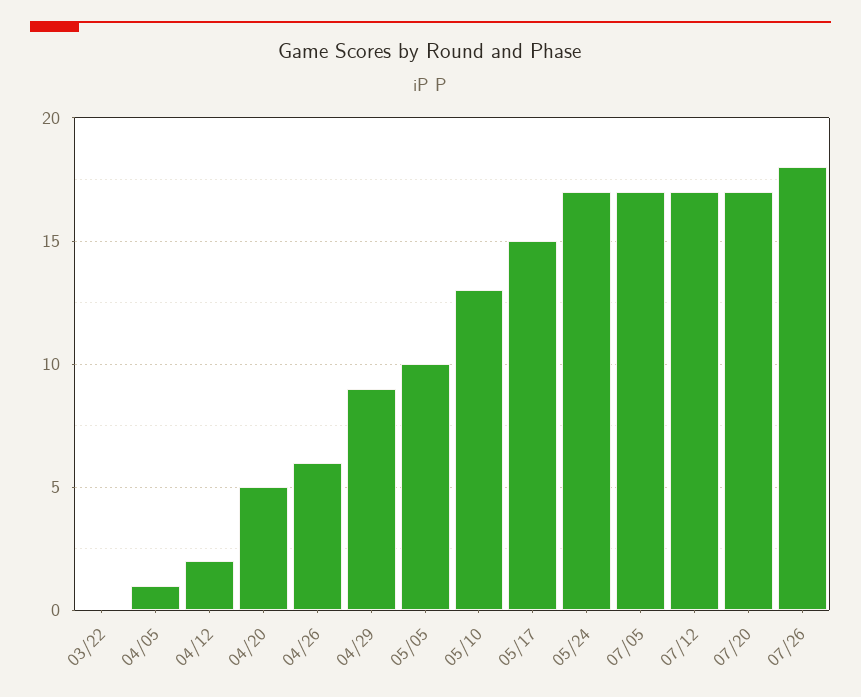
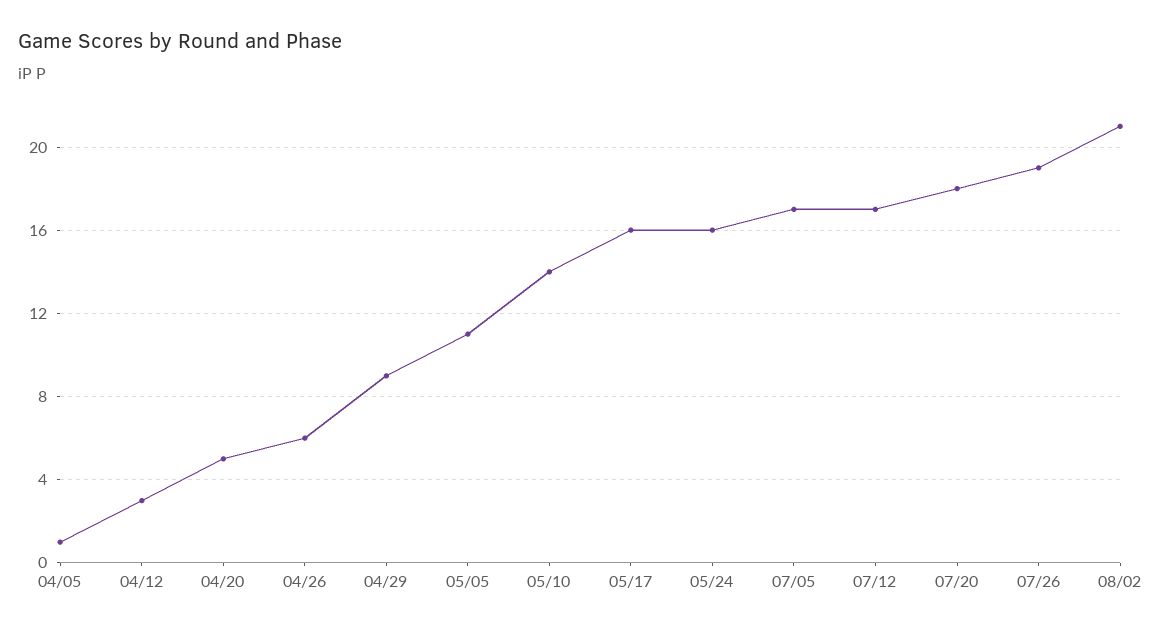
03/22: 0 -> none
04/12: 2 -> 3
05/05: 10 -> 11
05/10: 13 -> 14
05/17: 15 -> 16
05/24: 17 -> 16
07/20: 17 -> 18
07/26: 18 -> 19
08/02: none -> 21

